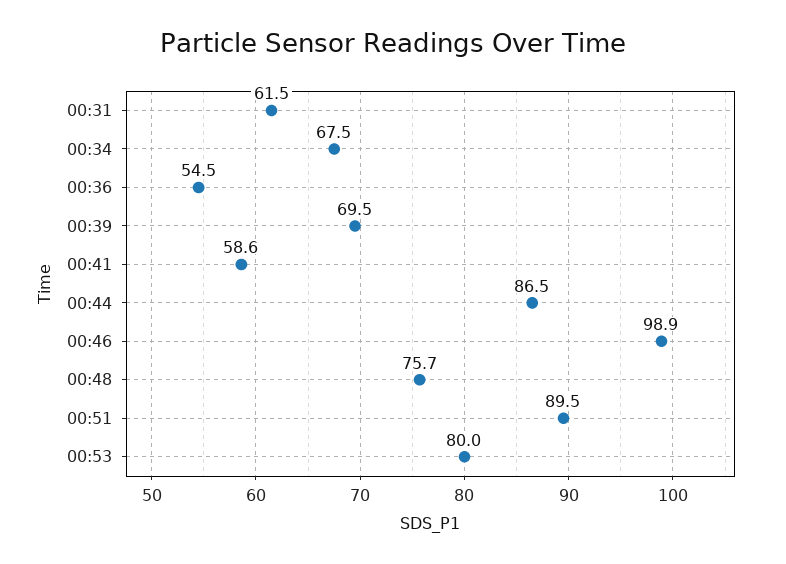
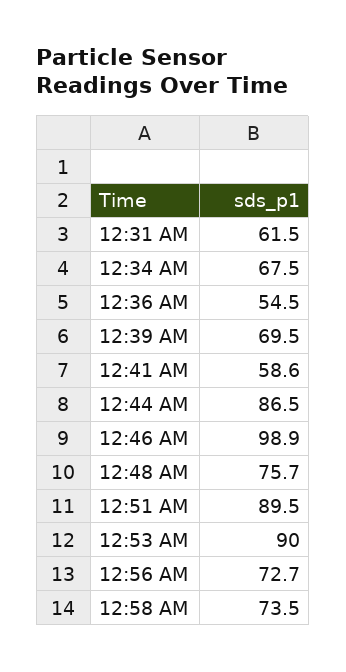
00:53: 80 -> 90
12:56 AM: none -> 72.7
12:58 AM: none -> 73.5

